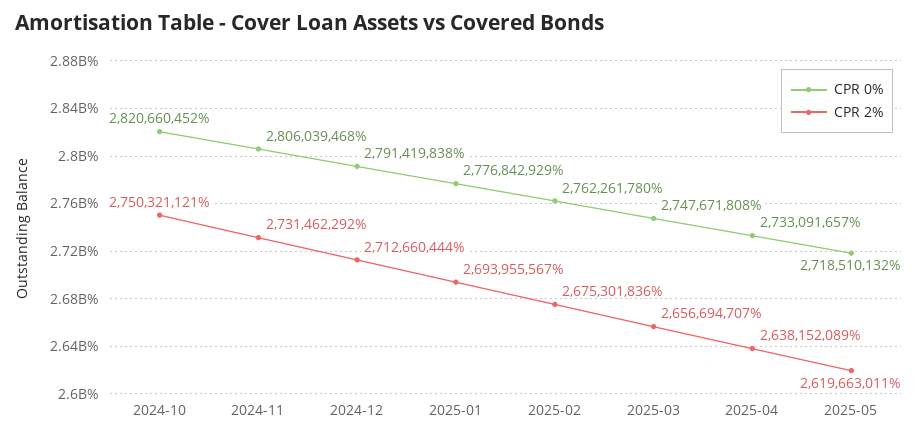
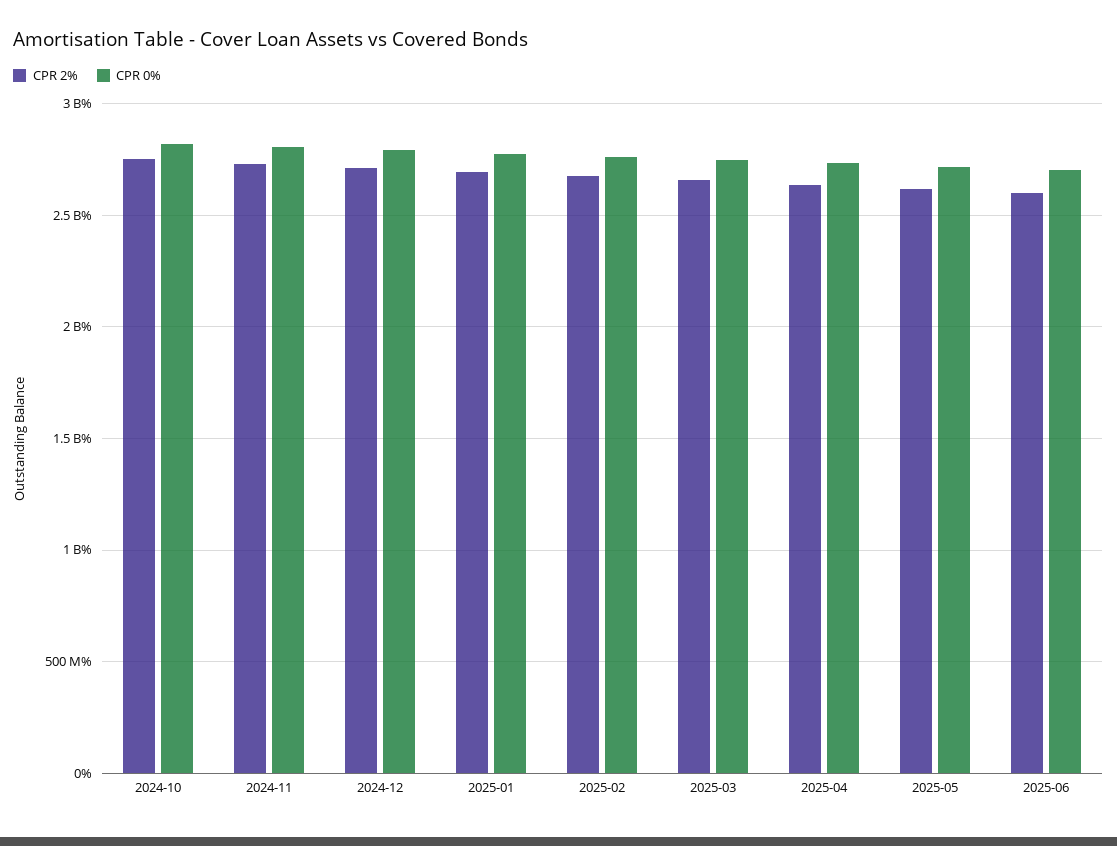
CPR 2%, 2025-06: none -> 2600000000
CPR 0%, 2025-06: none -> 2700000000

